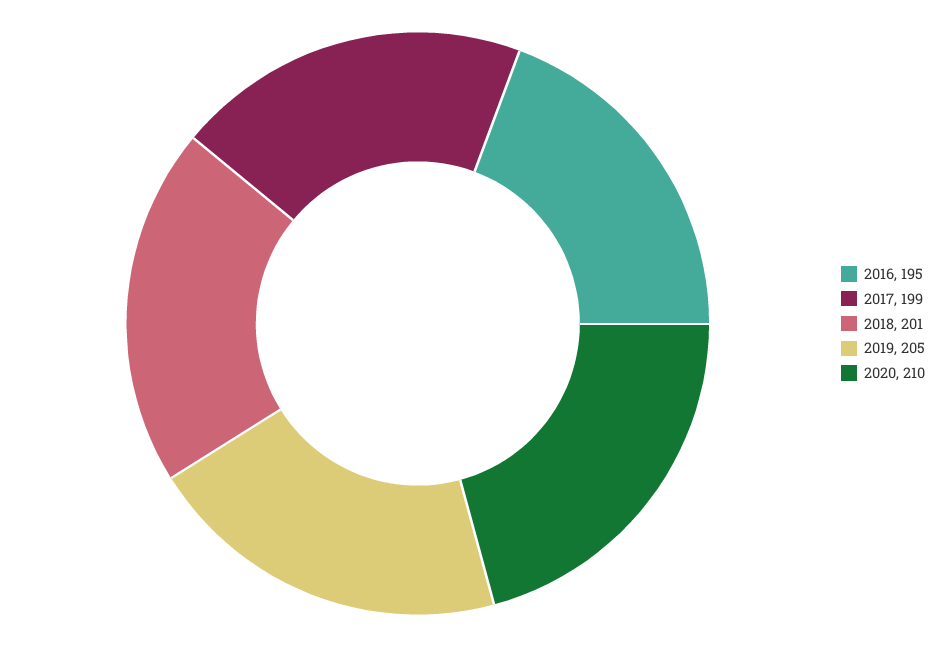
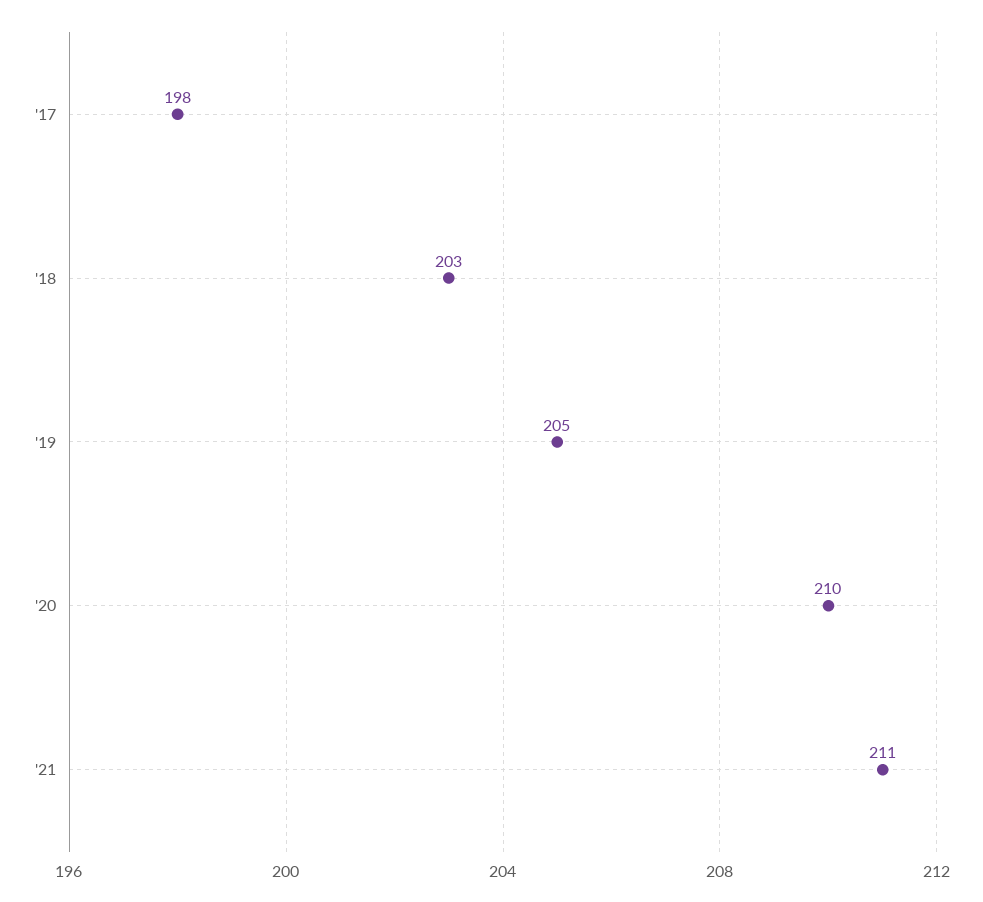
2016: 195 -> none
2017: 199 -> 198
2018: 201 -> 203
'21: none -> 211

